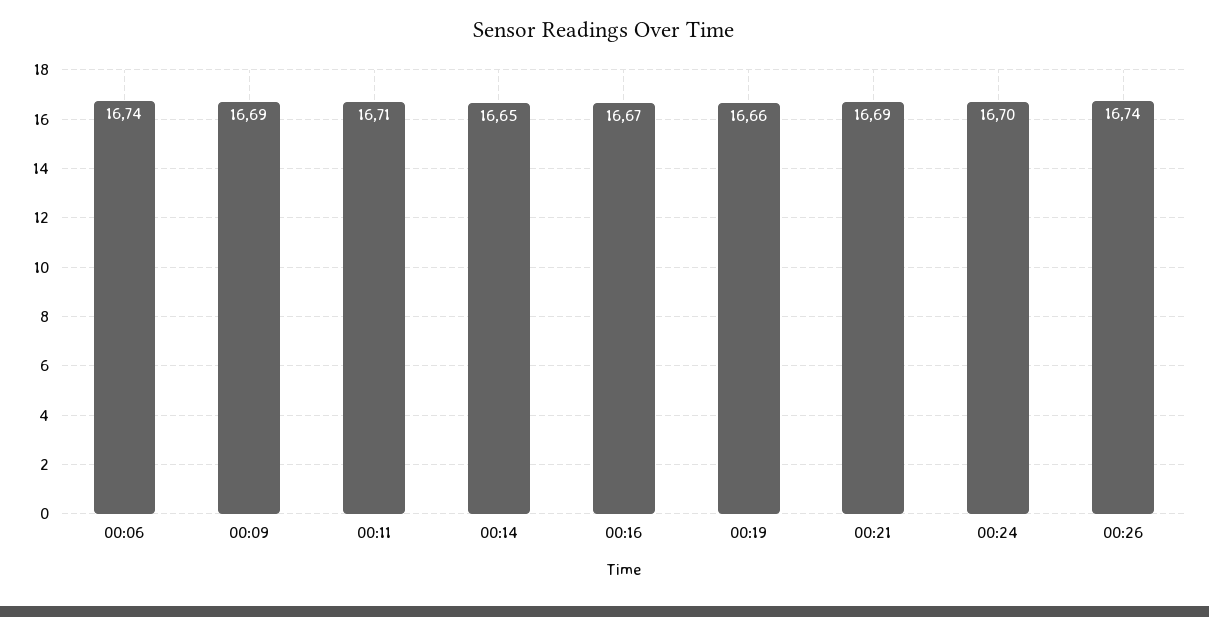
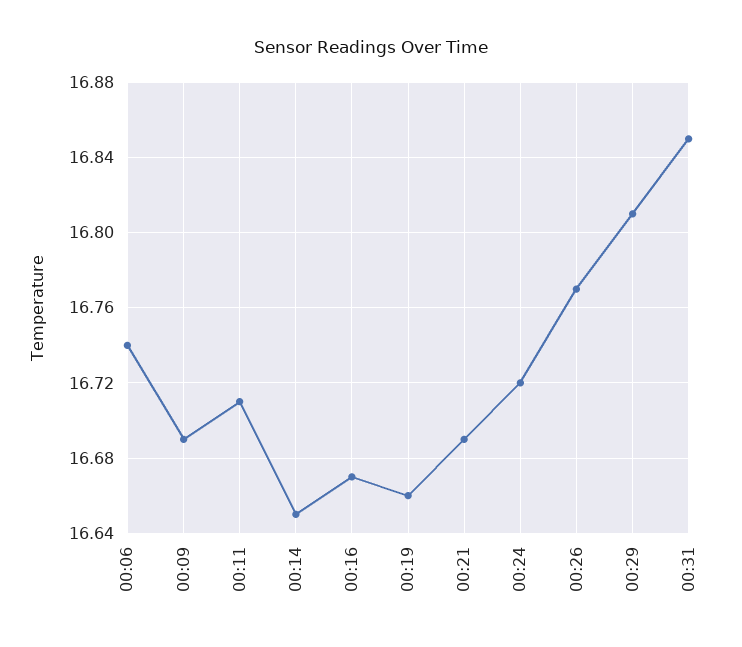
00:24: 16.7 -> 16.72
00:26: 16.74 -> 16.77
00:29: none -> 16.81
00:31: none -> 16.85

